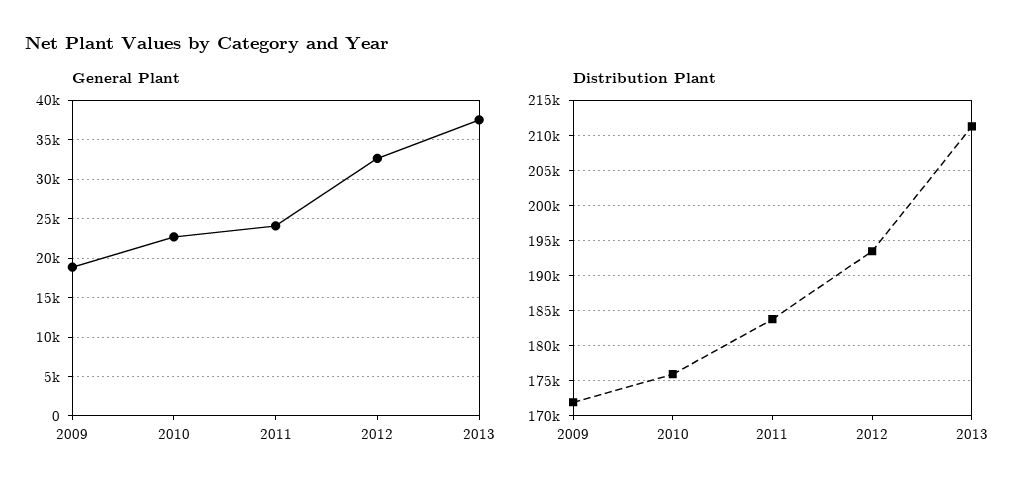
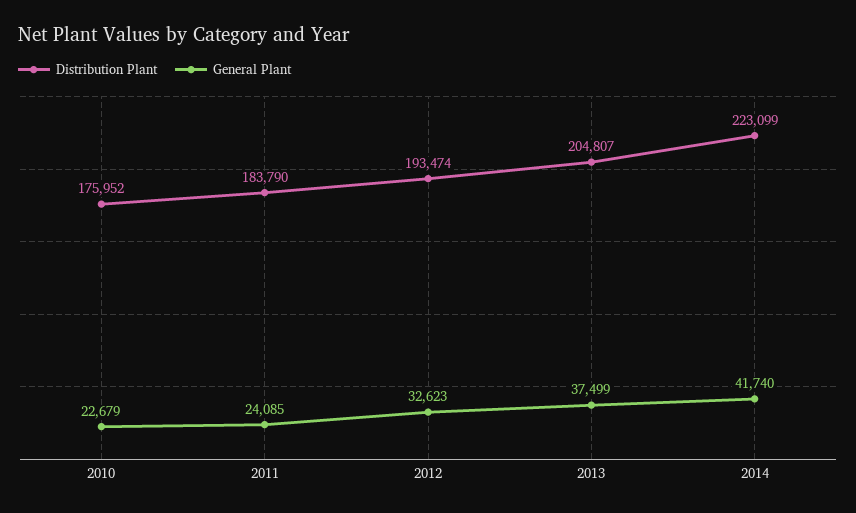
General Plant, 2009: 19000 -> none
Distribution Plant, 2009: 172000 -> none
Distribution Plant, 2013: 211000 -> 204807
Distribution Plant, 2014: none -> 223099
General Plant, 2014: none -> 41740

